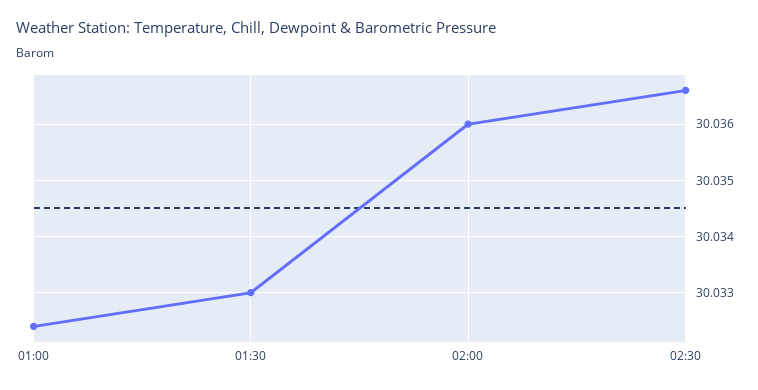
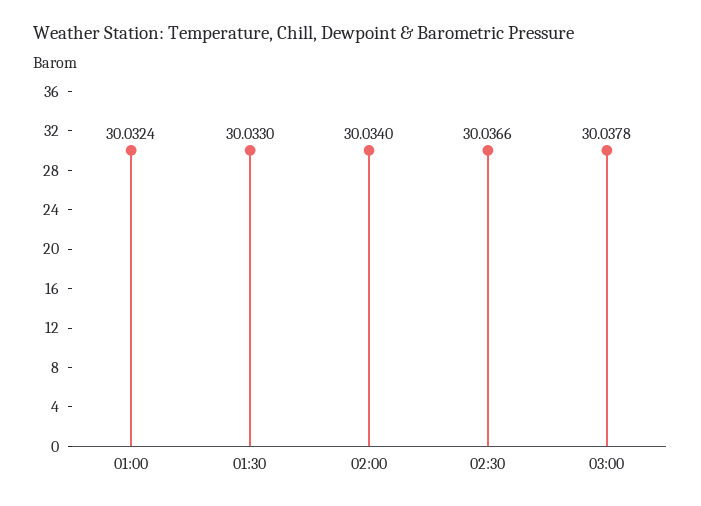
02:00: 30.036 -> 30.034
03:00: none -> 30.0378

